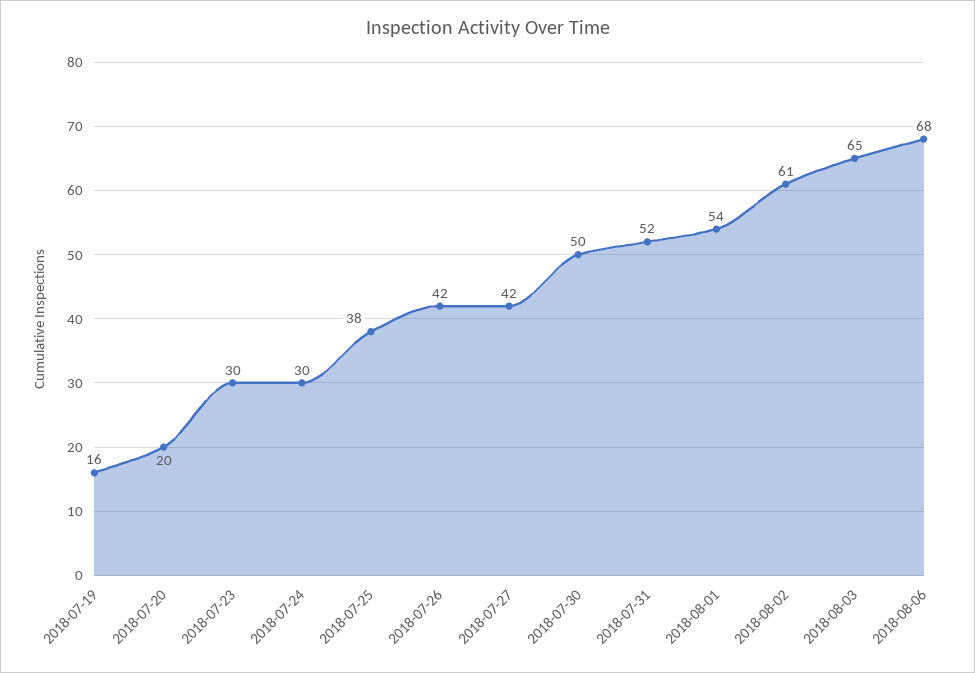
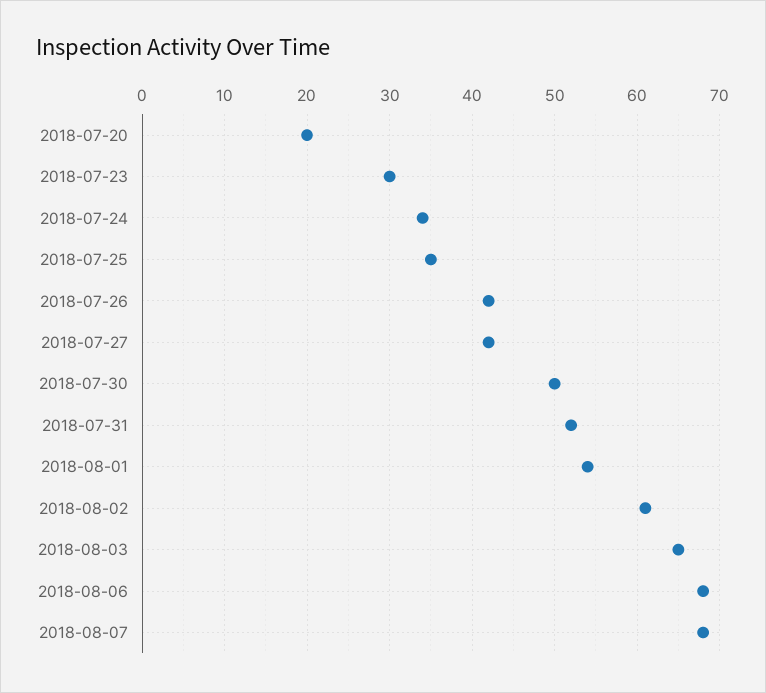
2018-07-19: 16 -> none
2018-07-24: 30 -> 34
2018-07-25: 38 -> 35
2018-08-07: none -> 68

